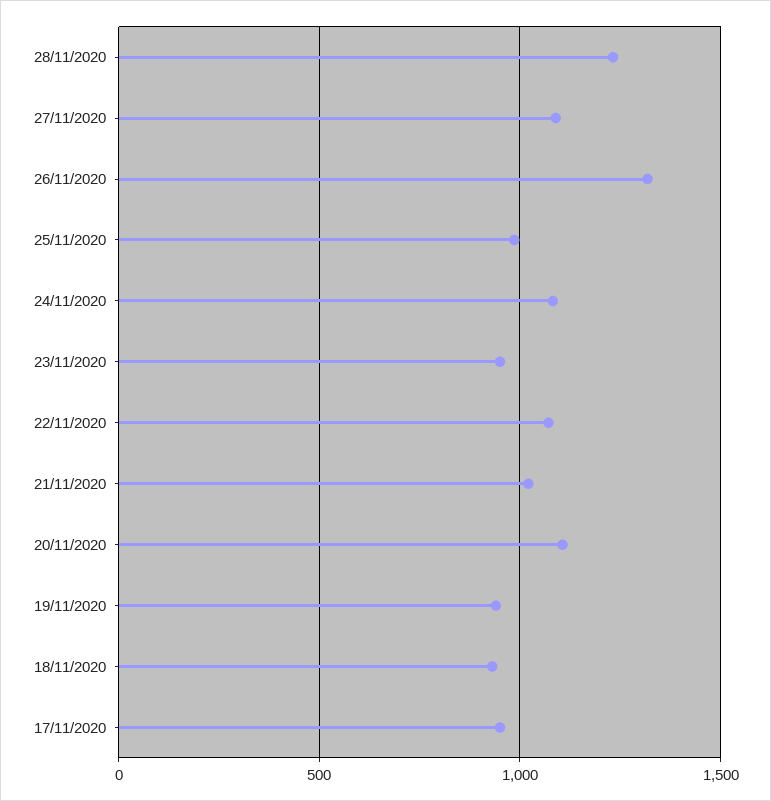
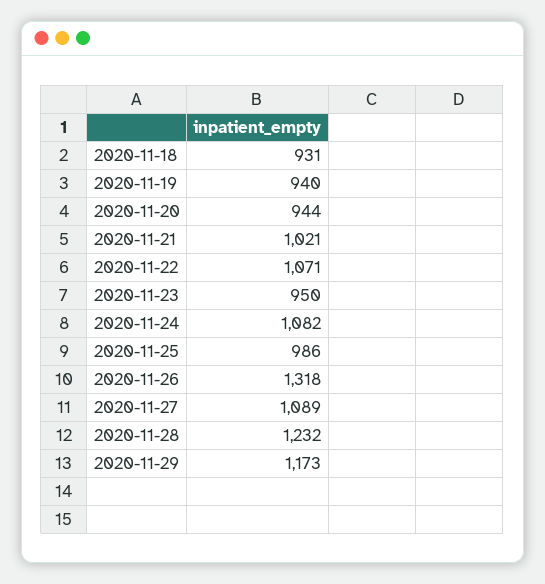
20/11/2020: 1100 -> 944
17/11/2020: 950 -> none
2020-11-29: none -> 1173

